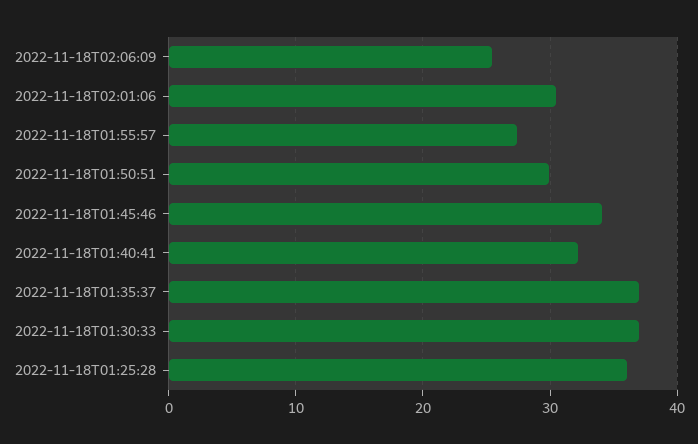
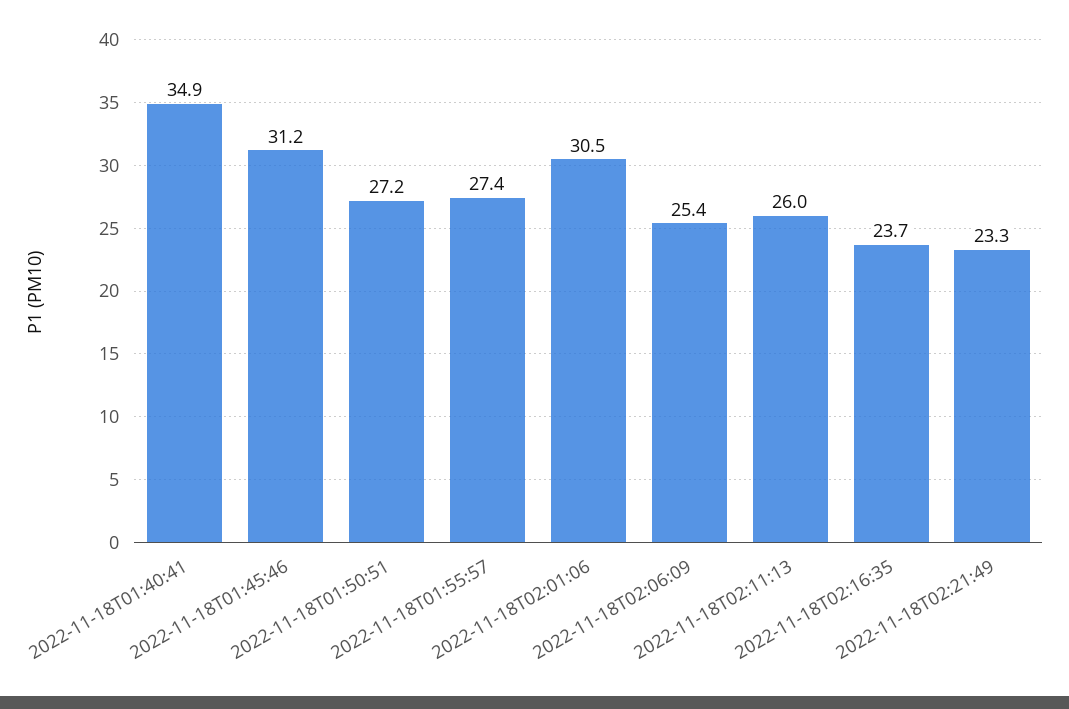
2022-11-18T01:50:51: 30 -> 27.2
2022-11-18T01:45:46: 34 -> 31.2
2022-11-18T01:40:41: 32 -> 34.9
2022-11-18T01:35:37: 37 -> none
2022-11-18T01:30:33: 37 -> none
2022-11-18T01:25:28: 36 -> none
2022-11-18T02:11:13: none -> 26
2022-11-18T02:16:35: none -> 23.7
2022-11-18T02:21:49: none -> 23.3

